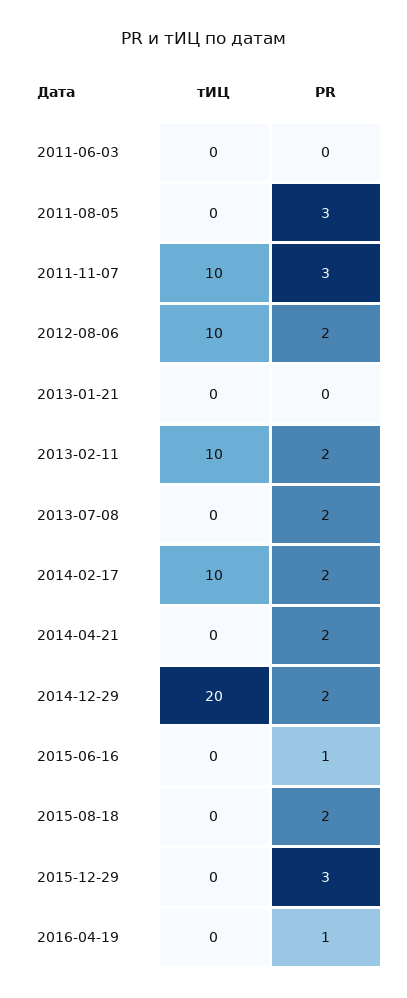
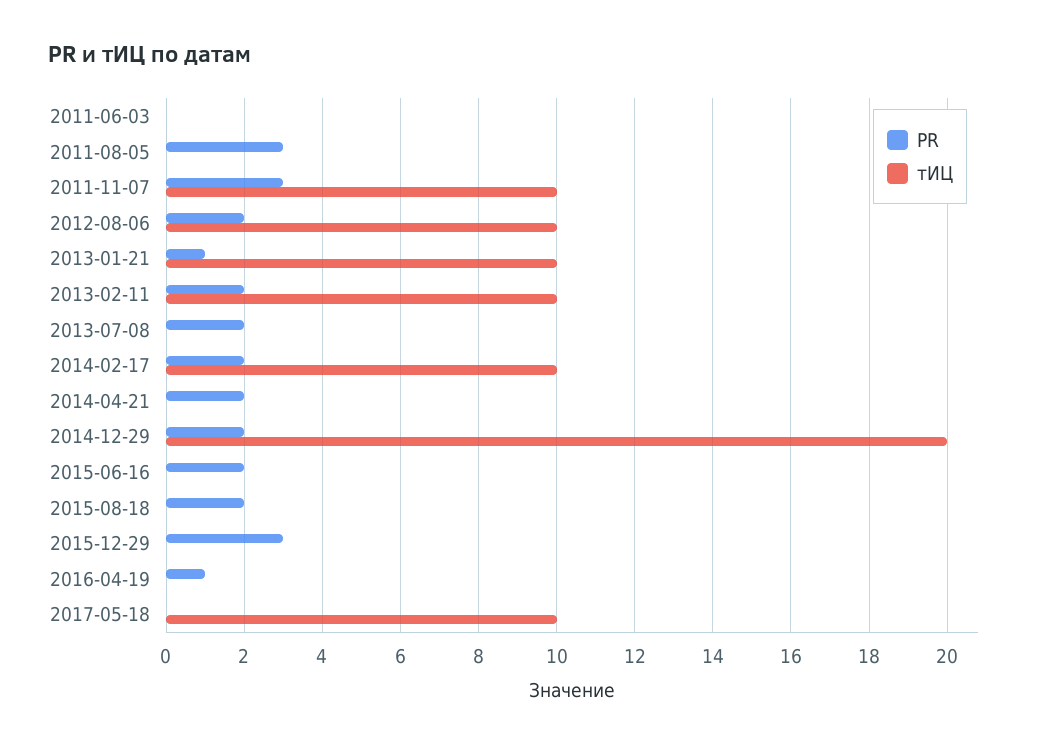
тИЦ, 2013-01-21: 0 -> 10
PR, 2013-01-21: 0 -> 1
PR, 2015-06-16: 1 -> 2
PR, 2017-05-18: none -> 0
тИЦ, 2017-05-18: none -> 10

